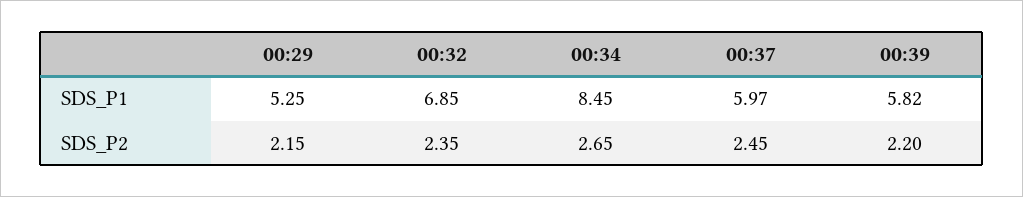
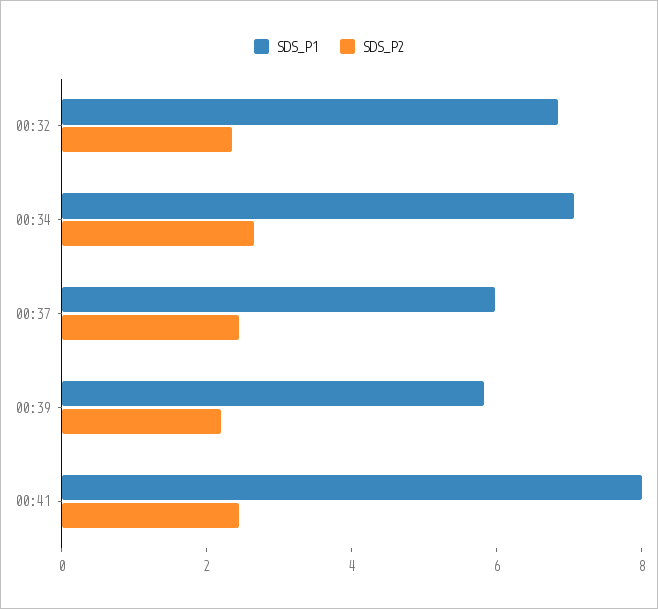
SDS_P1, 00:29: 5.25 -> none
SDS_P1, 00:34: 8.45 -> 7
SDS_P2, 00:29: 2.15 -> none
SDS_P1, 00:41: none -> 8
SDS_P2, 00:41: none -> 2.5

